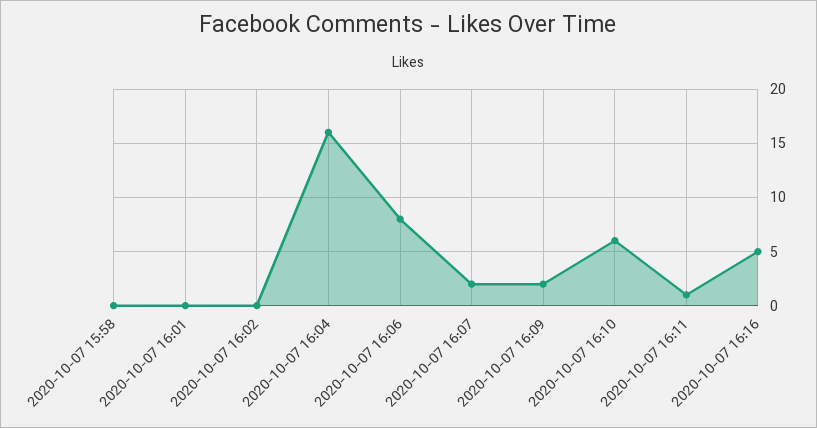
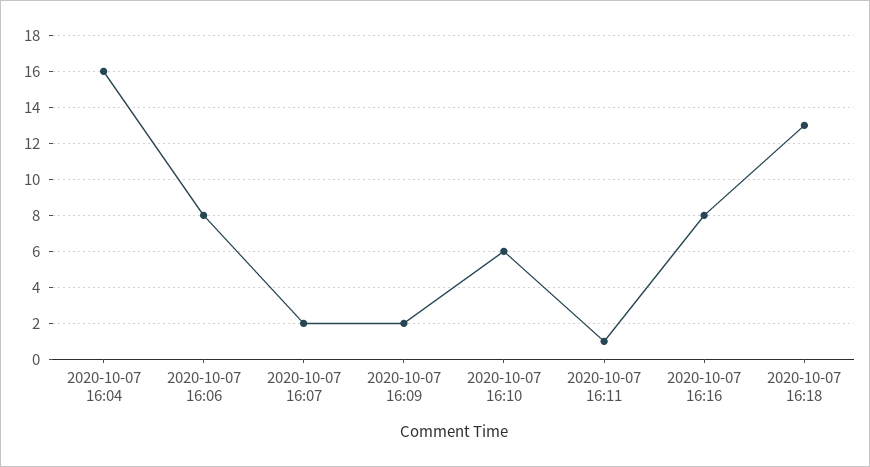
2020-10-07 15:58: 0 -> none
2020-10-07 16:01: 0 -> none
2020-10-07 16:02: 0 -> none
2020-10-07 16:16: 5 -> 8
2020-10-07 16:18: none -> 13

